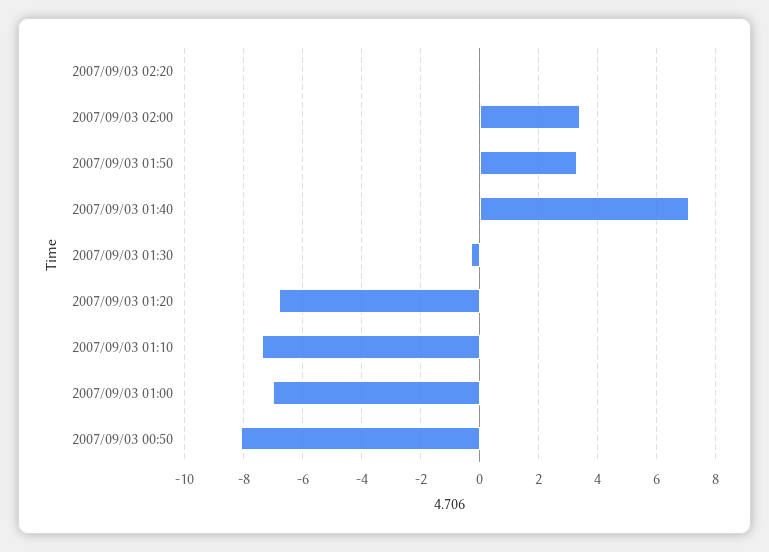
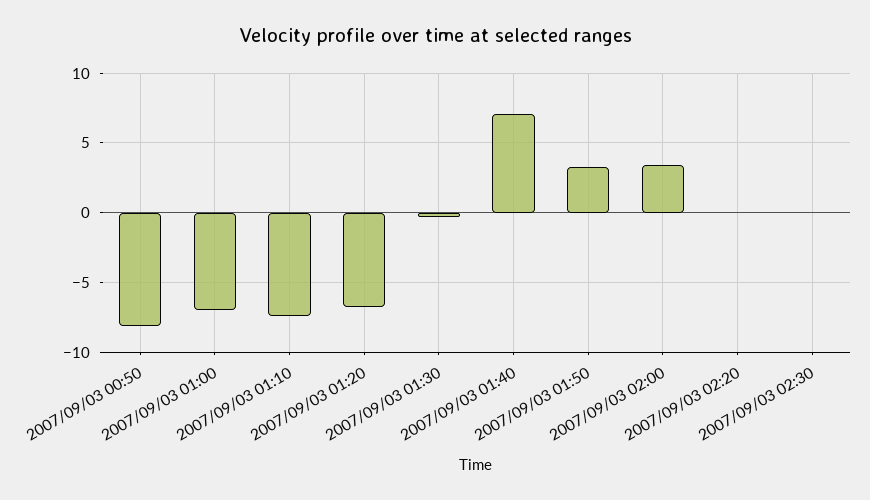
2007/09/03 02:30: none -> 0

